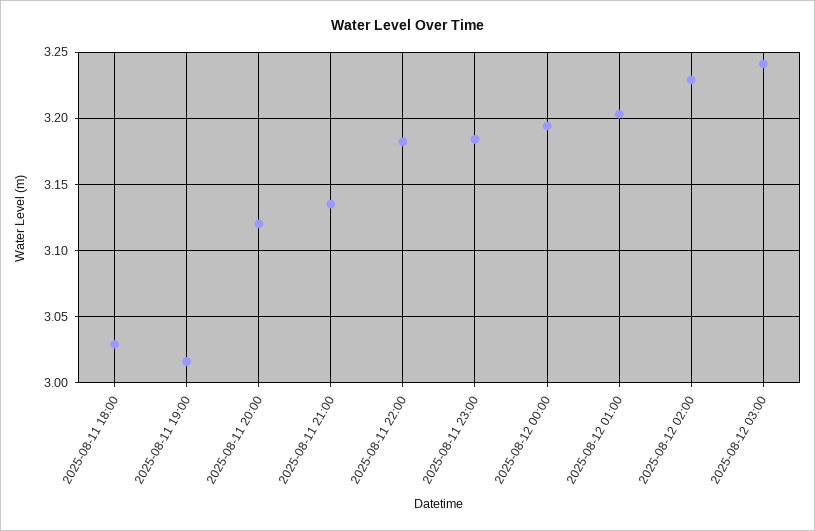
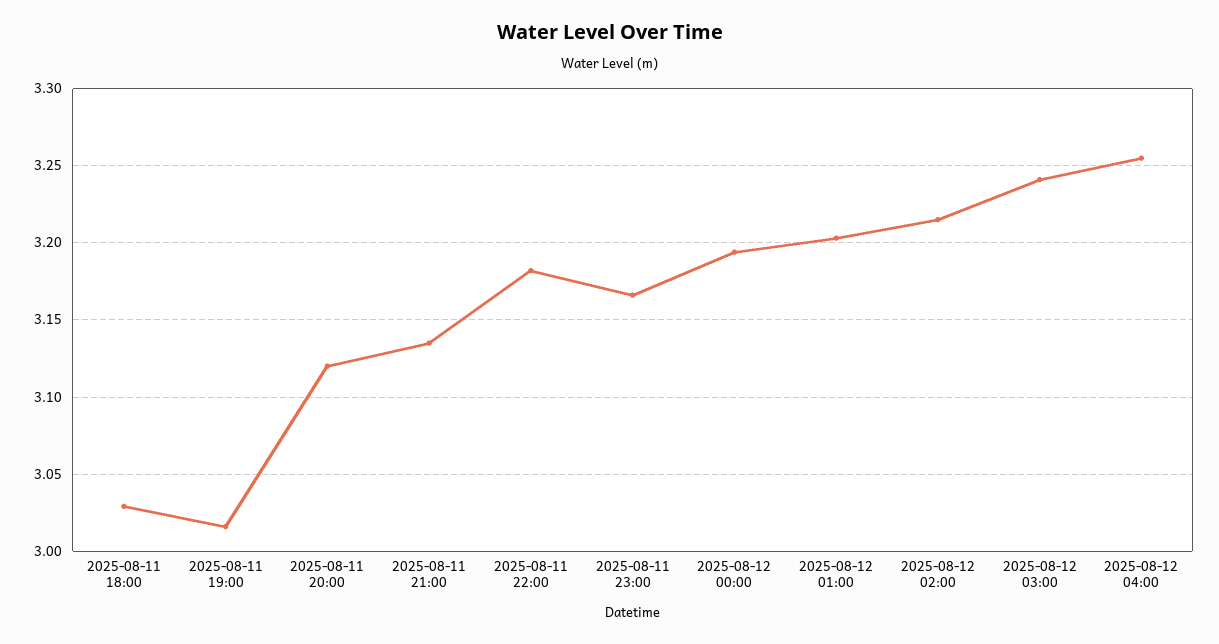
2025-08-11 23:00: 3.185 -> 3.165
2025-08-12 02:00: 3.23 -> 3.215
2025-08-12 04:00: none -> 3.255

